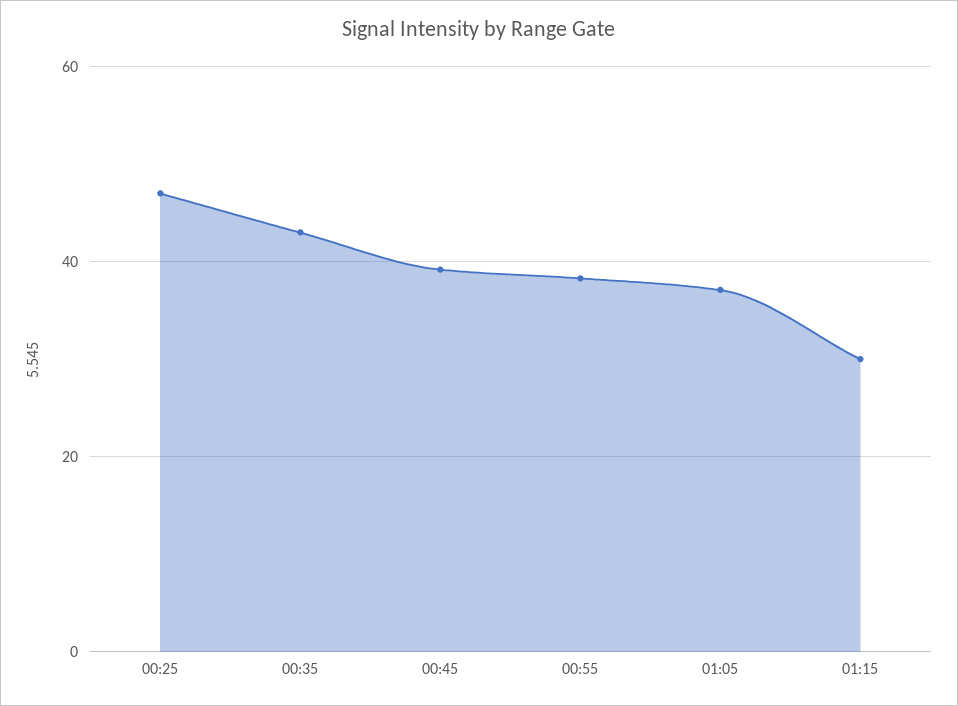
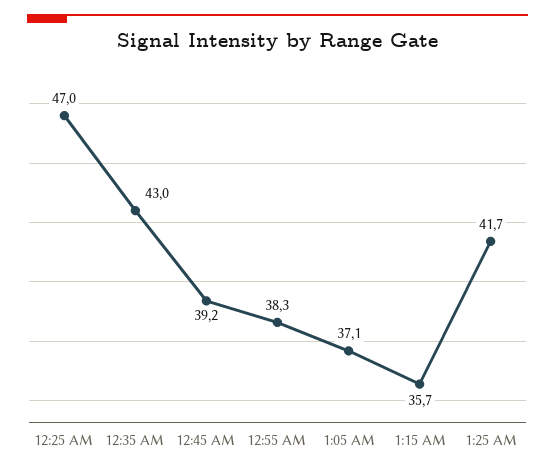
01:15: 30 -> 35.7
1:25 AM: none -> 41.7

